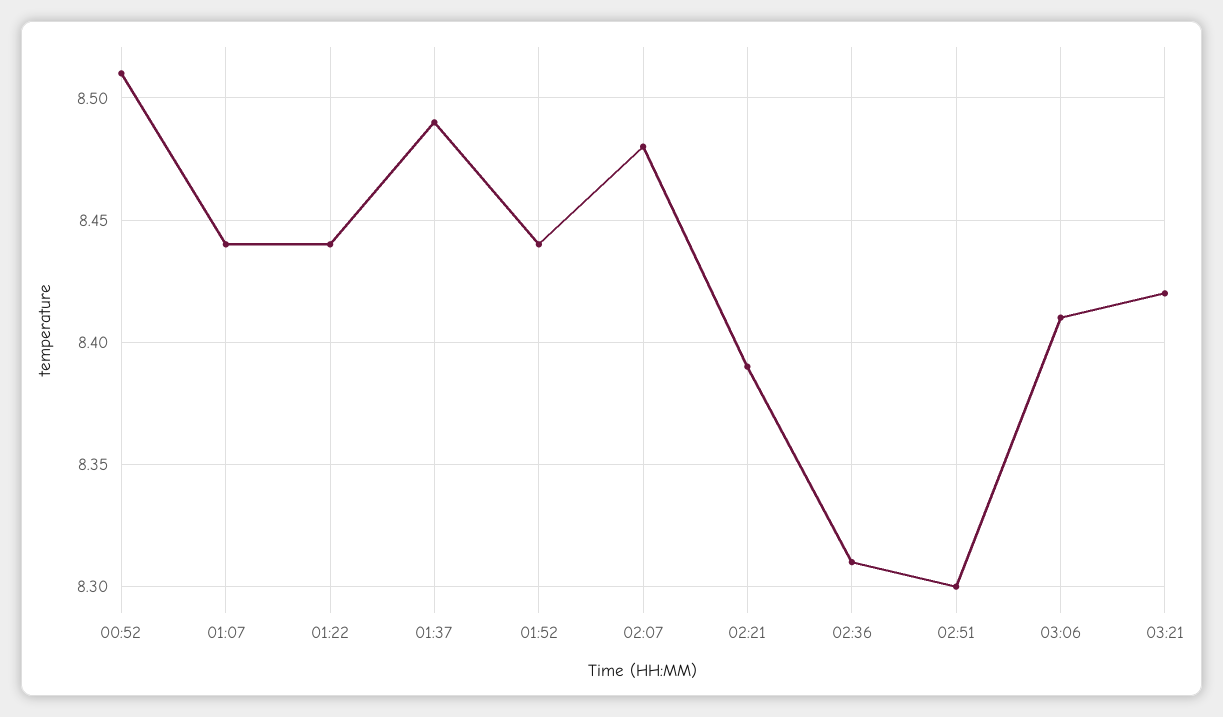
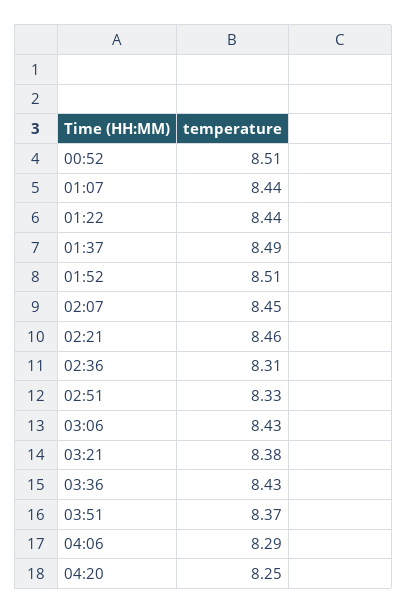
01:52: 8.44 -> 8.51
02:07: 8.48 -> 8.45
02:21: 8.39 -> 8.46
02:51: 8.3 -> 8.33
03:06: 8.41 -> 8.43
03:21: 8.42 -> 8.38
03:36: none -> 8.43
03:51: none -> 8.37
04:06: none -> 8.29
04:20: none -> 8.25

